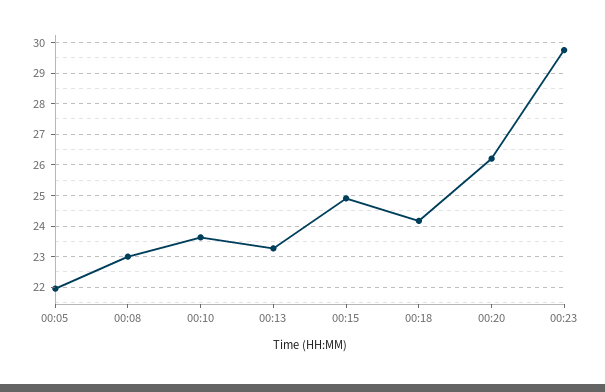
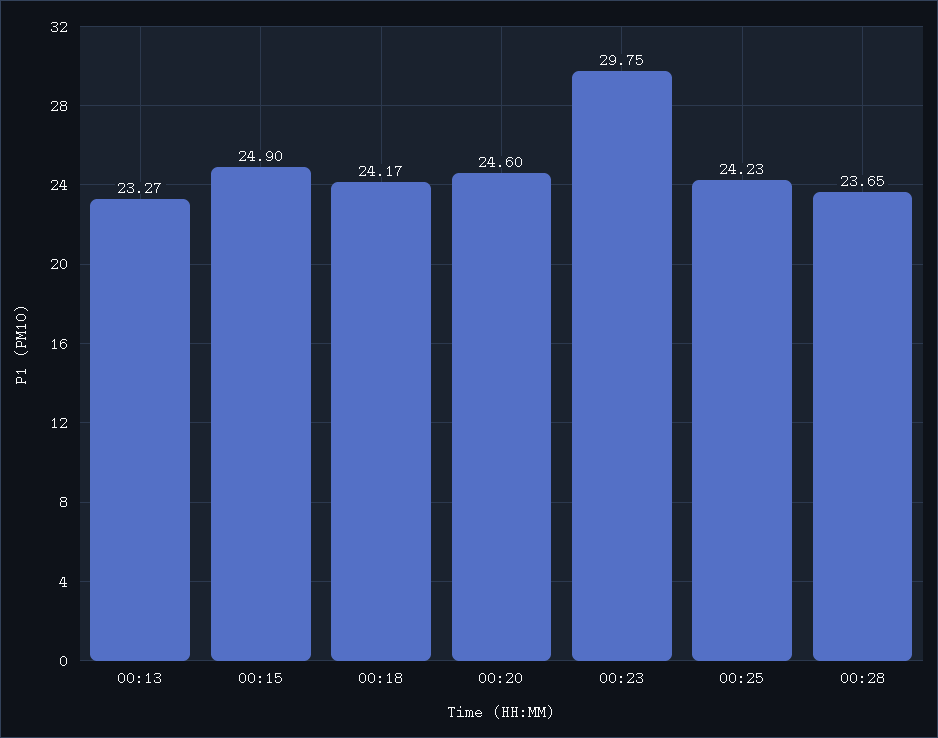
00:05: 22 -> none
00:08: 23 -> none
00:10: 23.6 -> none
00:20: 26.2 -> 24.6
00:25: none -> 24.23
00:28: none -> 23.65

